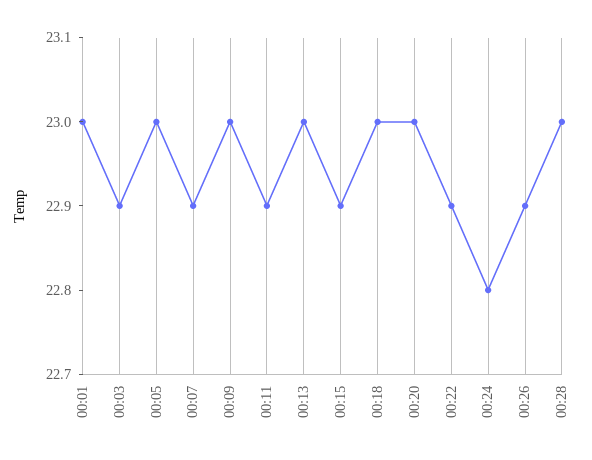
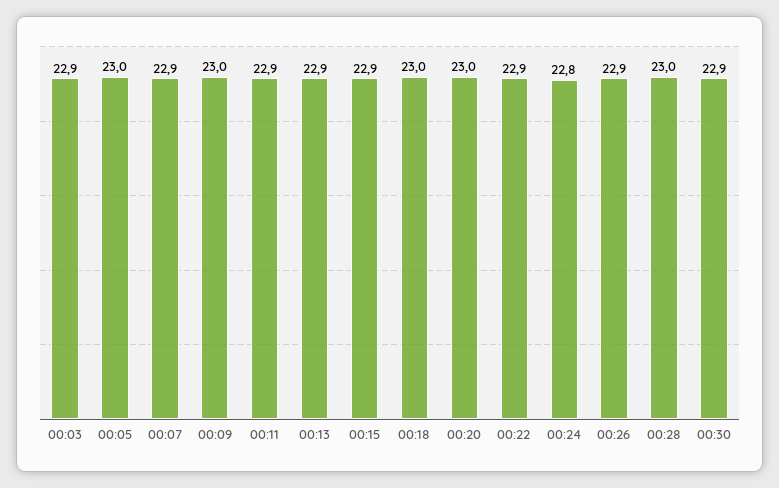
00:01: 23 -> none
00:13: 23 -> 22.9
00:30: none -> 22.9

